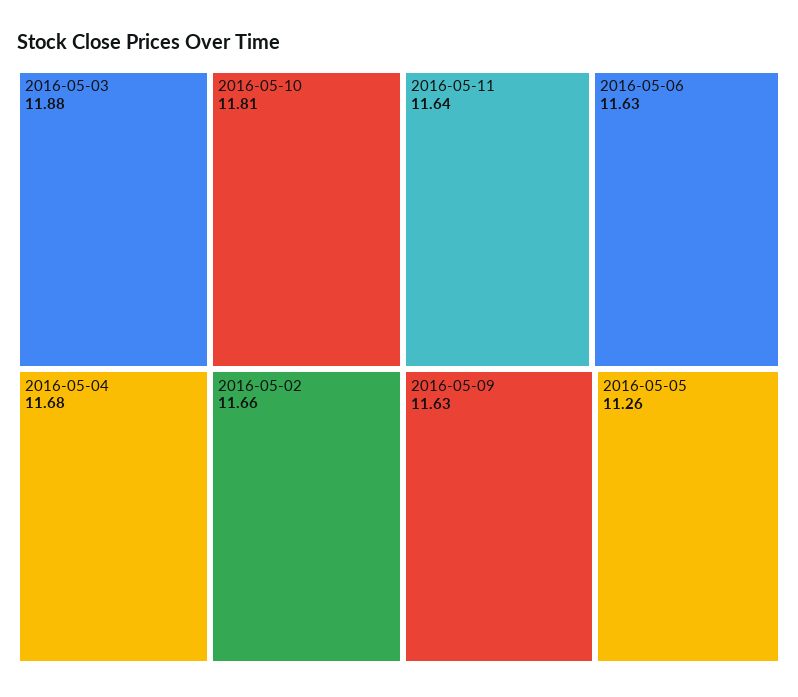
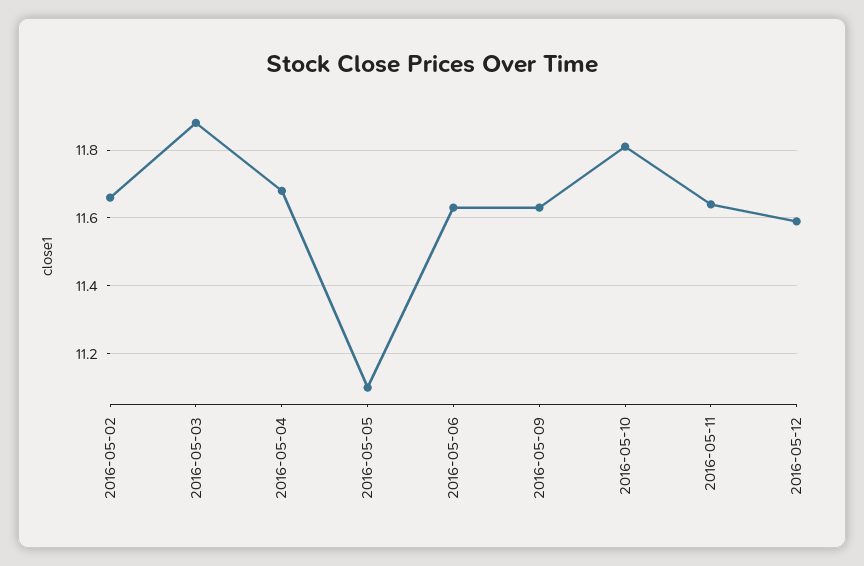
2016-05-05: 11.26 -> 11.1
2016-05-12: none -> 11.6

